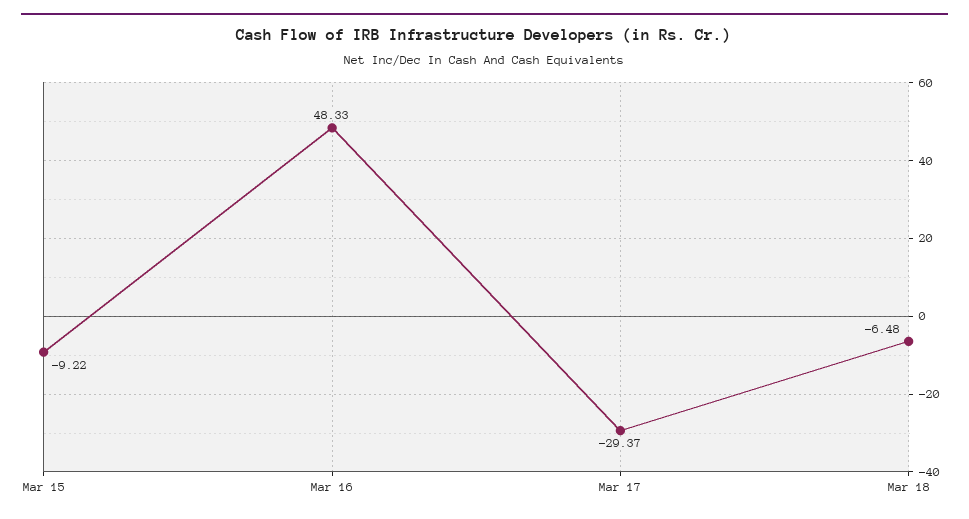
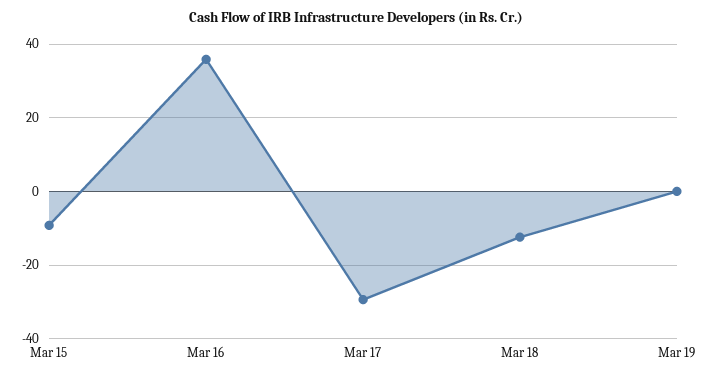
Mar 16: 48.33 -> 36
Mar 18: -6.48 -> -12
Mar 19: none -> 0

